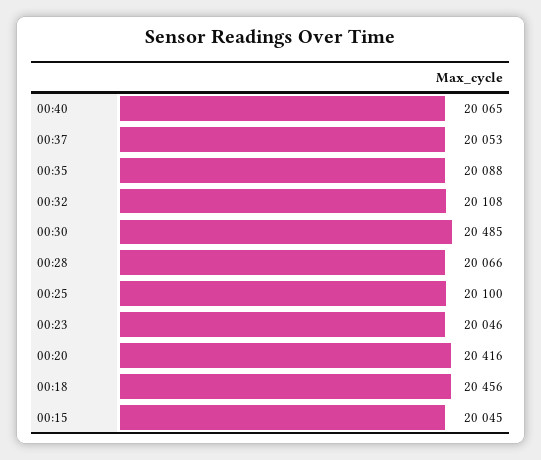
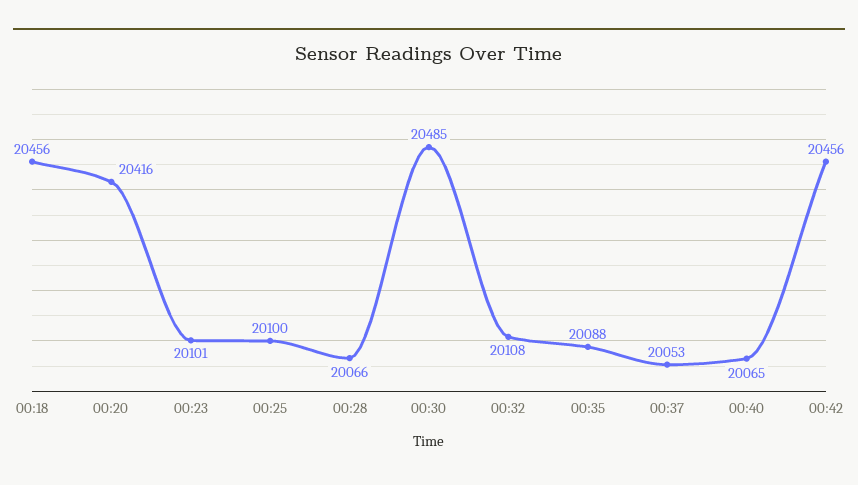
00:23: 20046 -> 20101
00:15: 20045 -> none
00:42: none -> 20456

